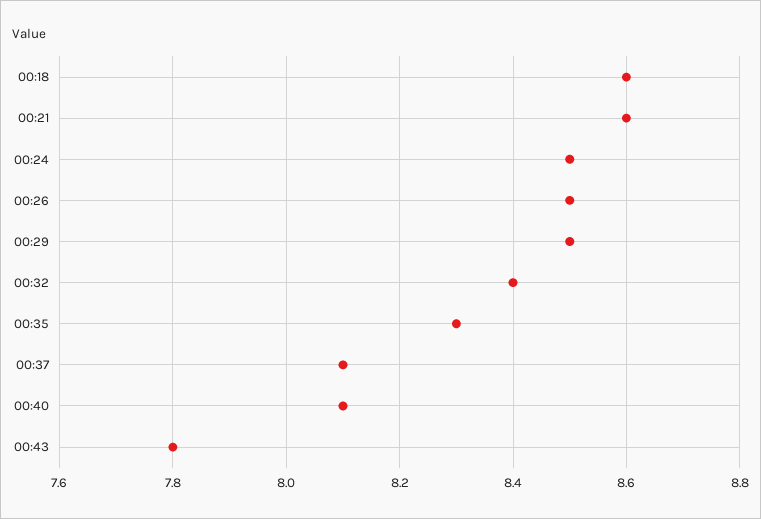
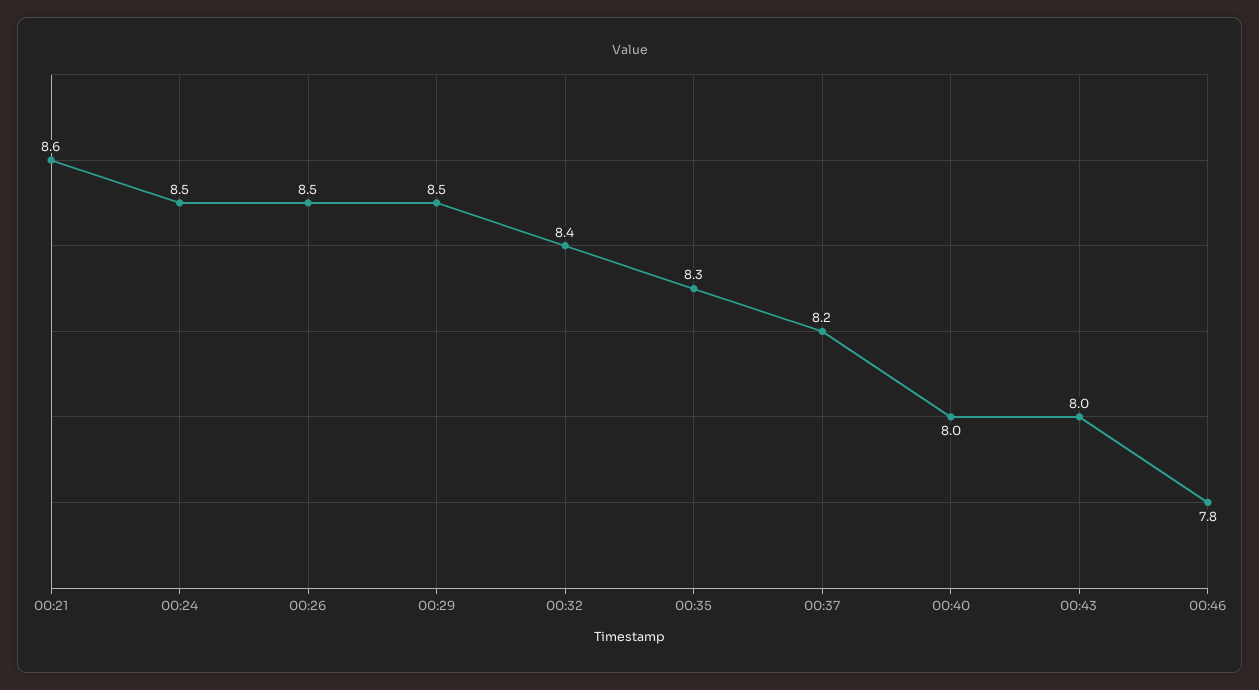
00:18: 8.6 -> none
00:37: 8.1 -> 8.2
00:40: 8.1 -> 8
00:43: 7.8 -> 8
00:46: none -> 7.8

